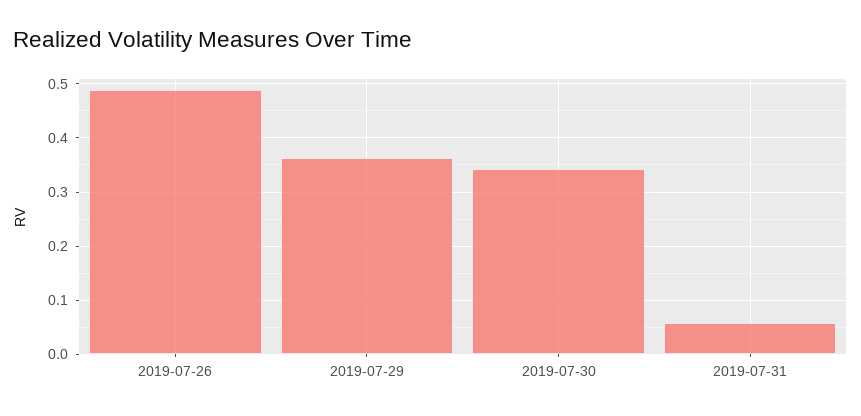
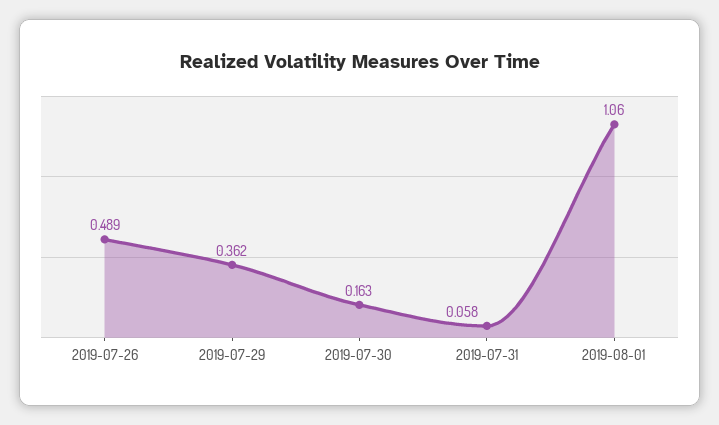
2019-07-30: 0.34 -> 0.163
2019-08-01: none -> 1.06

